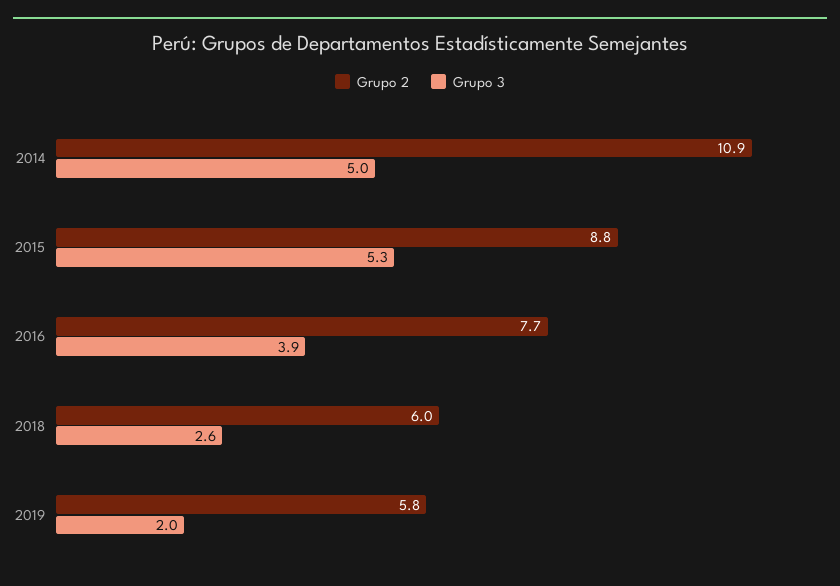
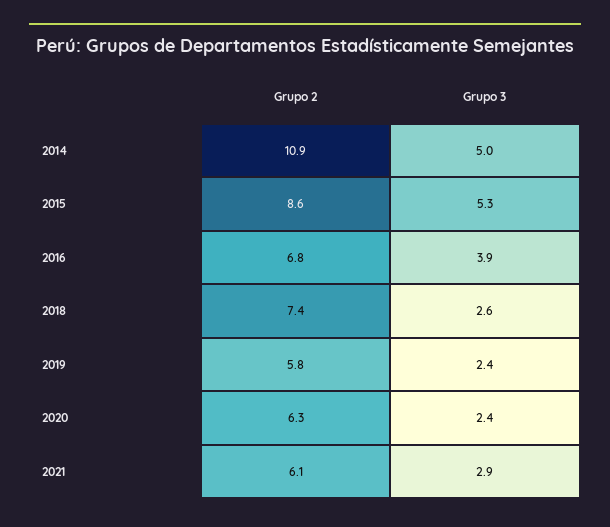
Grupo 2, 2015: 8.8 -> 8.6
Grupo 2, 2016: 7.7 -> 6.8
Grupo 2, 2018: 6 -> 7.4
Grupo 3, 2019: 2 -> 2.4
Grupo 2, 2020: none -> 6.3
Grupo 3, 2020: none -> 2.4
Grupo 2, 2021: none -> 6.1
Grupo 3, 2021: none -> 2.9

